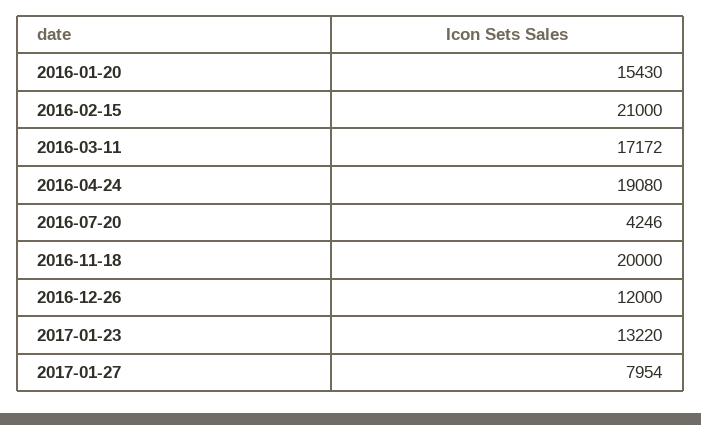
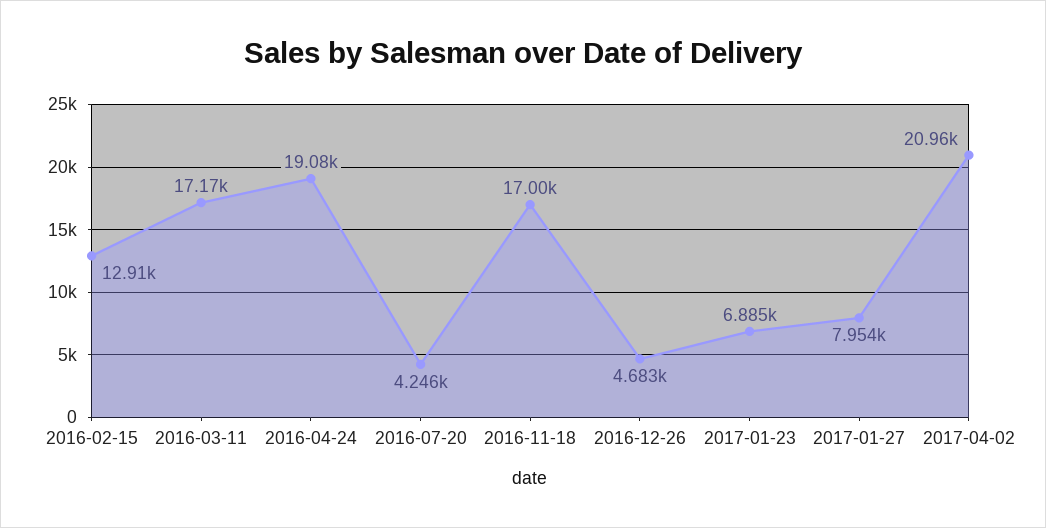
2016-01-20: 15430 -> none
2016-02-15: 21000 -> 12910
2016-11-18: 20000 -> 17000
2016-12-26: 12000 -> 4683
2017-01-23: 13220 -> 6885
2017-04-02: none -> 20960

